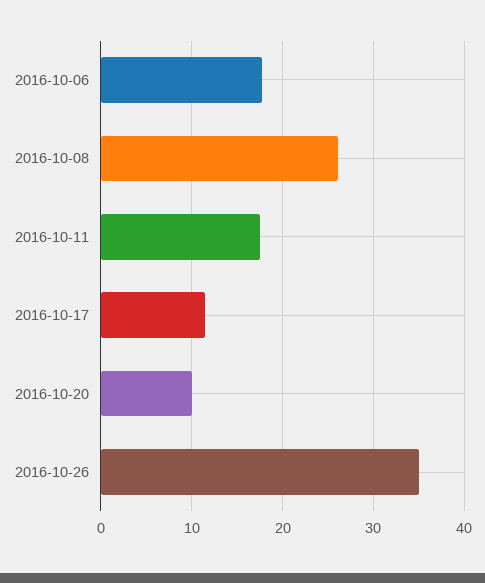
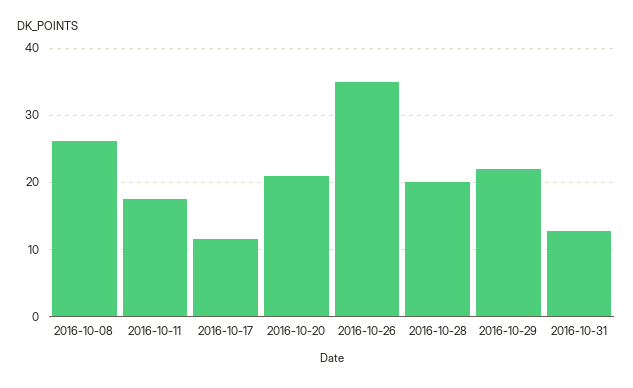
2016-10-06: 18 -> none
2016-10-20: 10 -> 21
2016-10-28: none -> 20
2016-10-29: none -> 22
2016-10-31: none -> 13

